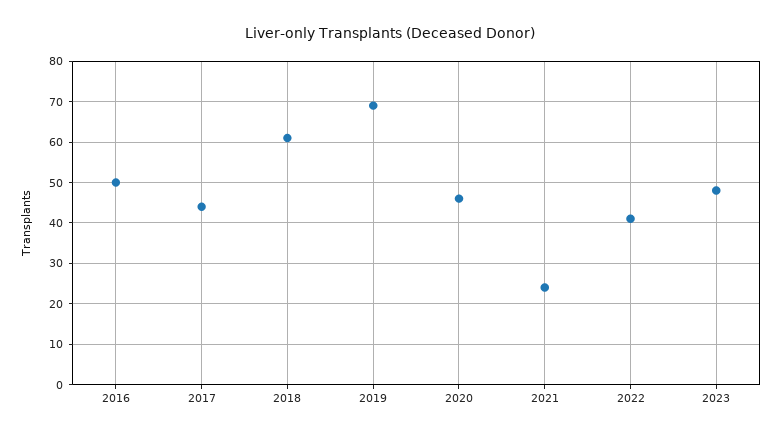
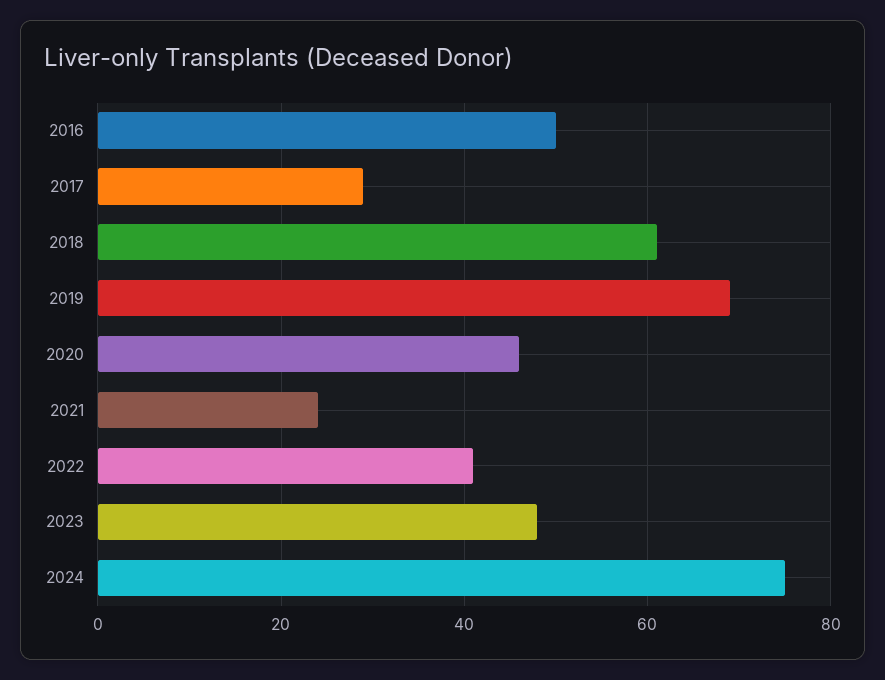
2017: 45 -> 30
2024: none -> 75

